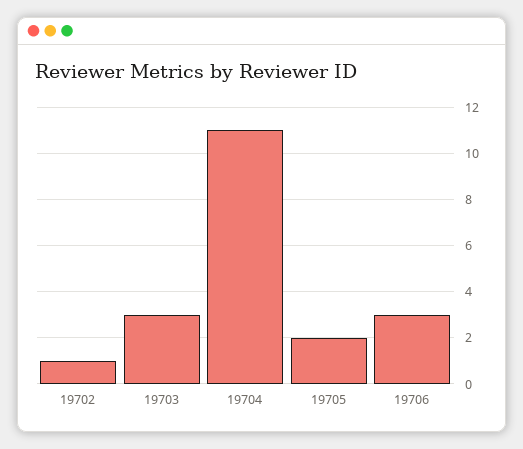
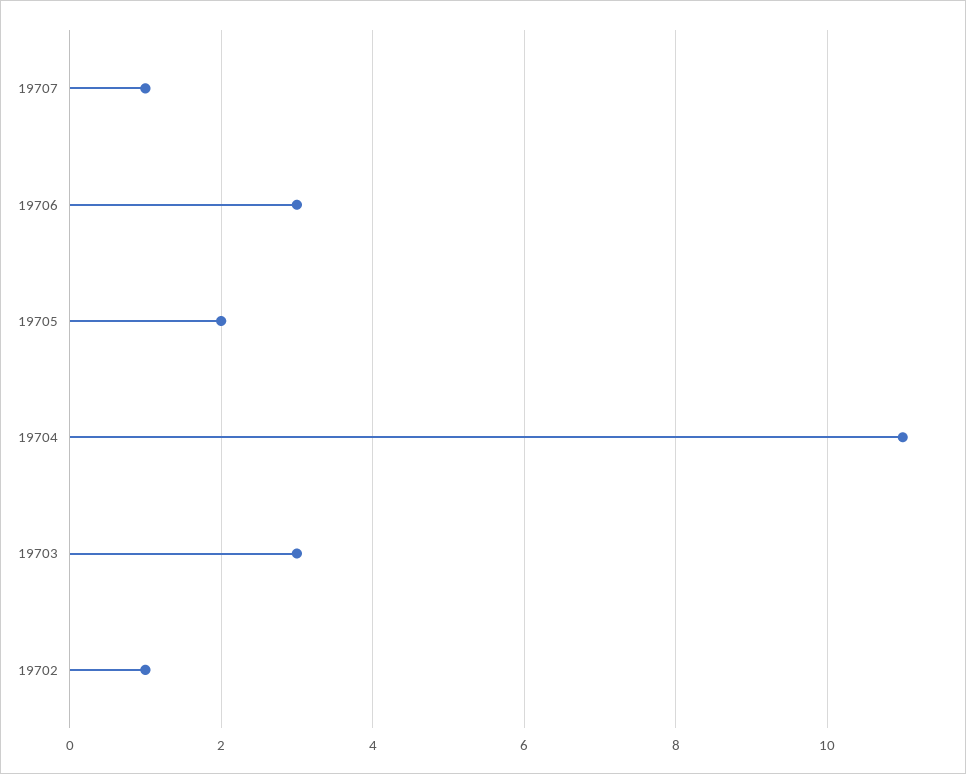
19707: none -> 1

